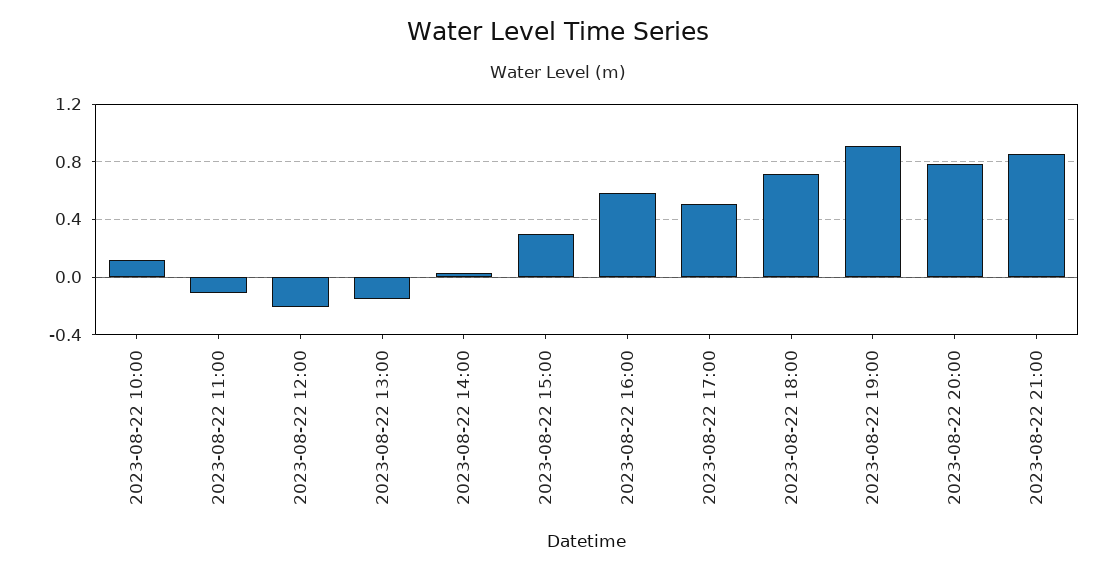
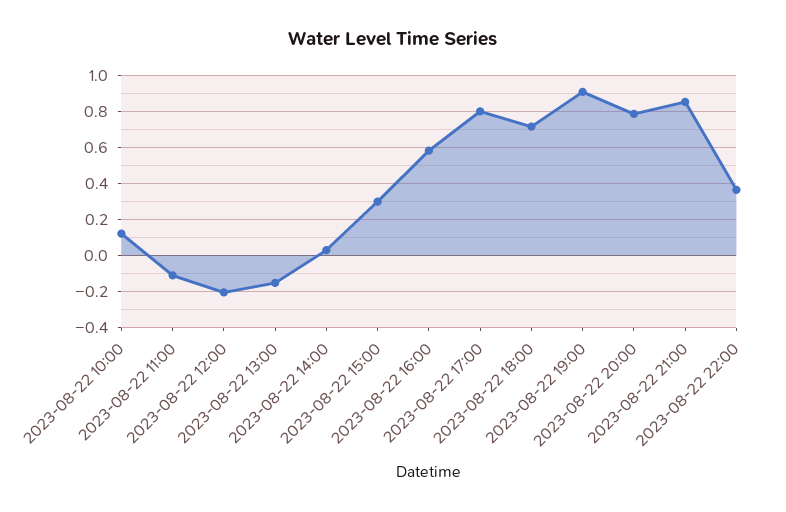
2023-08-22 17:00: 0.5 -> 0.8
2023-08-22 22:00: none -> 0.35

